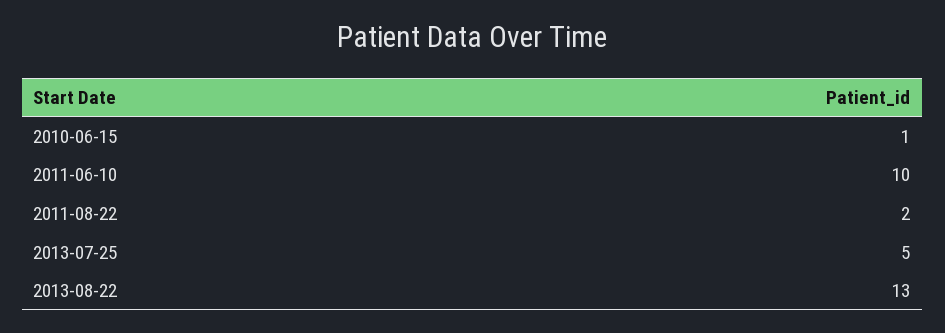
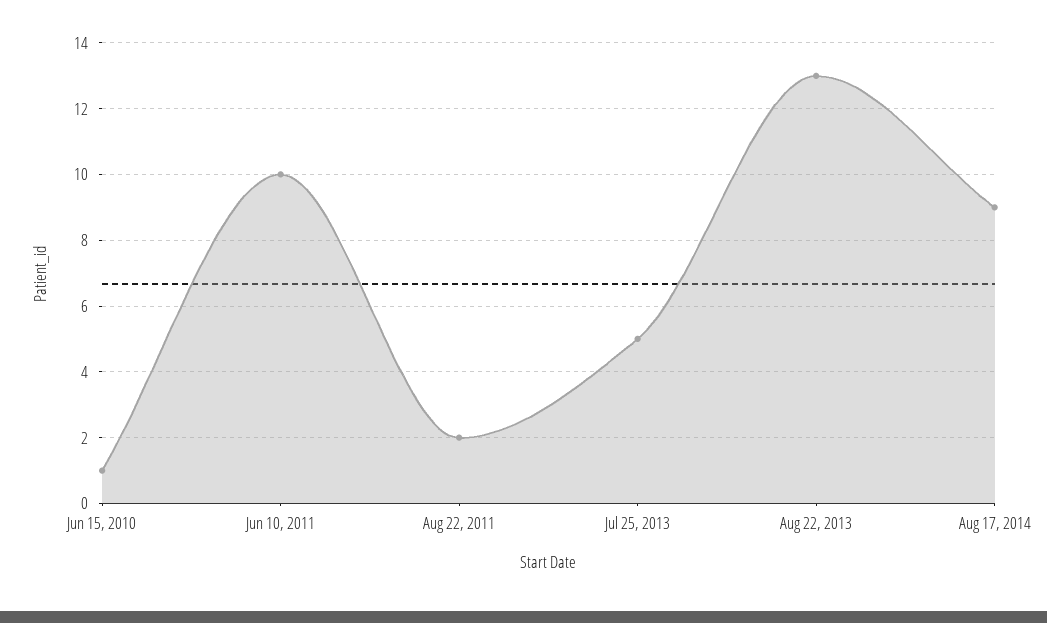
Aug 17, 2014: none -> 9

